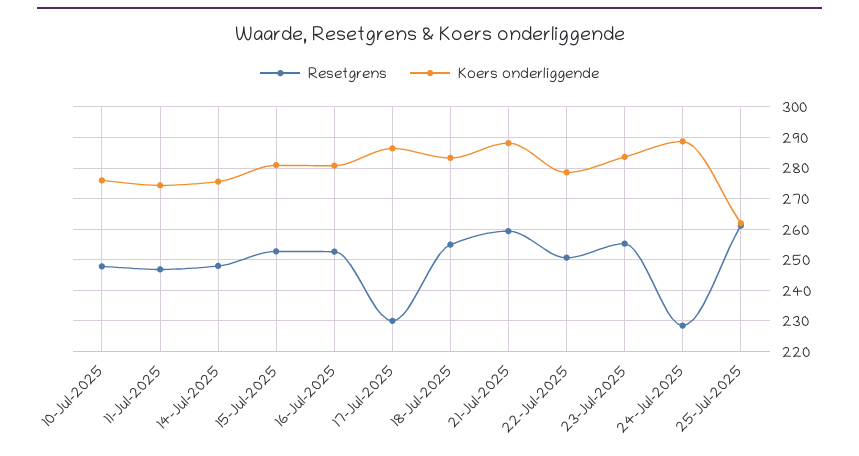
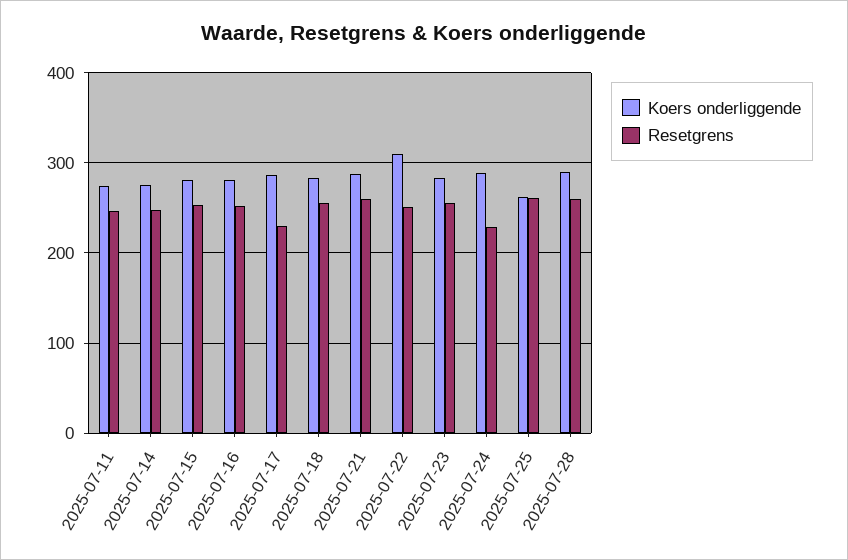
Resetgrens, 10-Jul-2025: 248 -> none
Koers onderliggende, 10-Jul-2025: 276 -> none
Koers onderliggende, 22-Jul-2025: 278 -> 310
Koers onderliggende, 2025-07-28: none -> 290
Resetgrens, 2025-07-28: none -> 260

